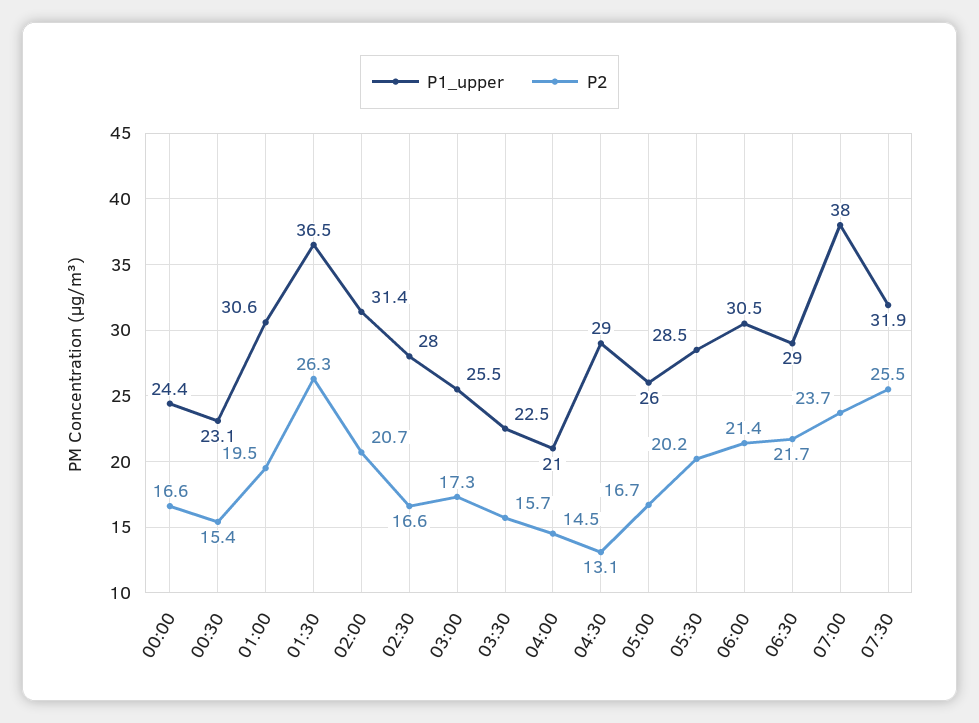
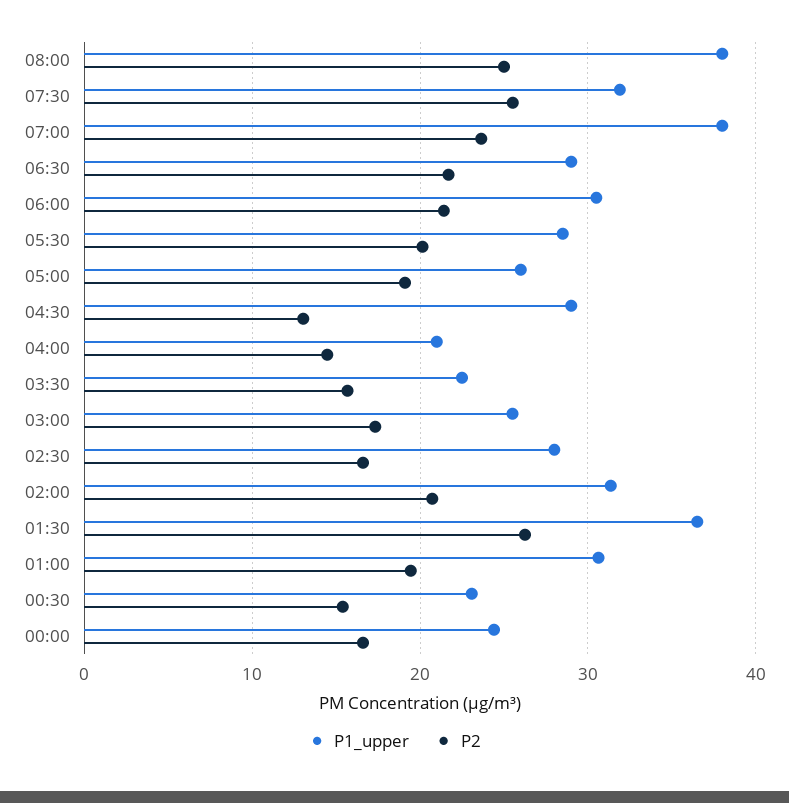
P2, 05:00: 16.7 -> 19
P1_upper, 08:00: none -> 38
P2, 08:00: none -> 25

